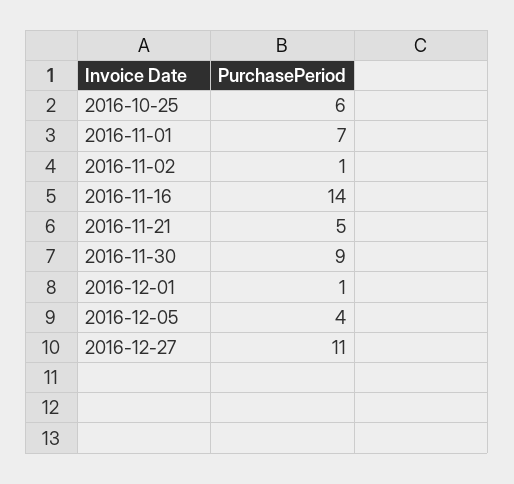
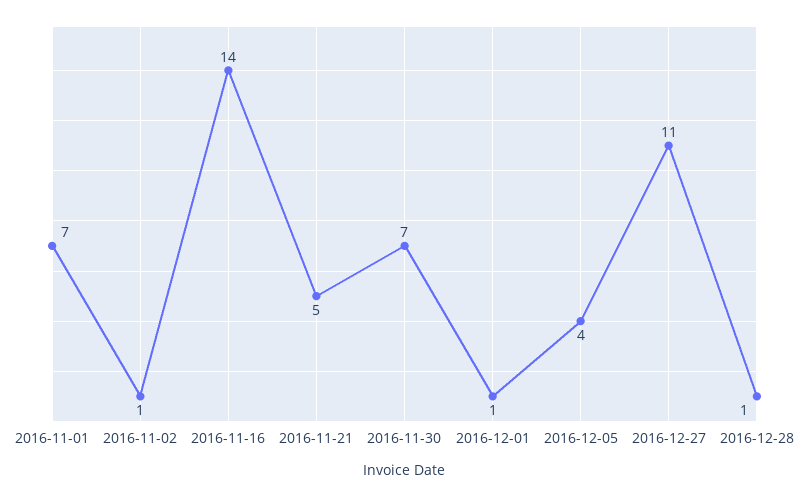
2016-10-25: 6 -> none
2016-11-30: 9 -> 7
2016-12-28: none -> 1

